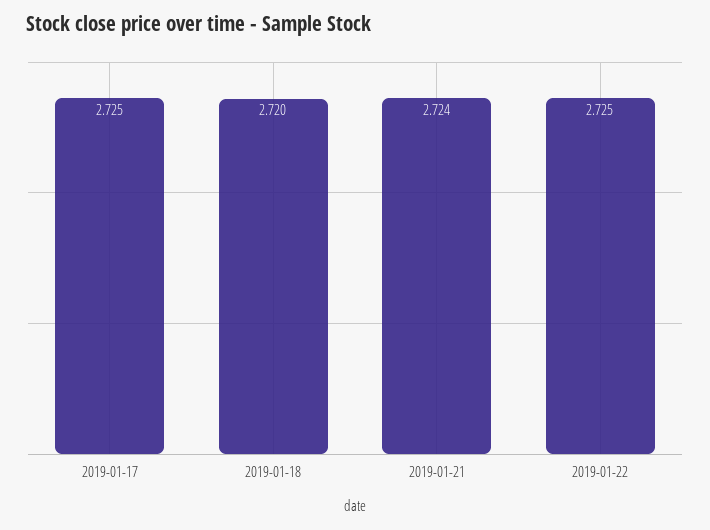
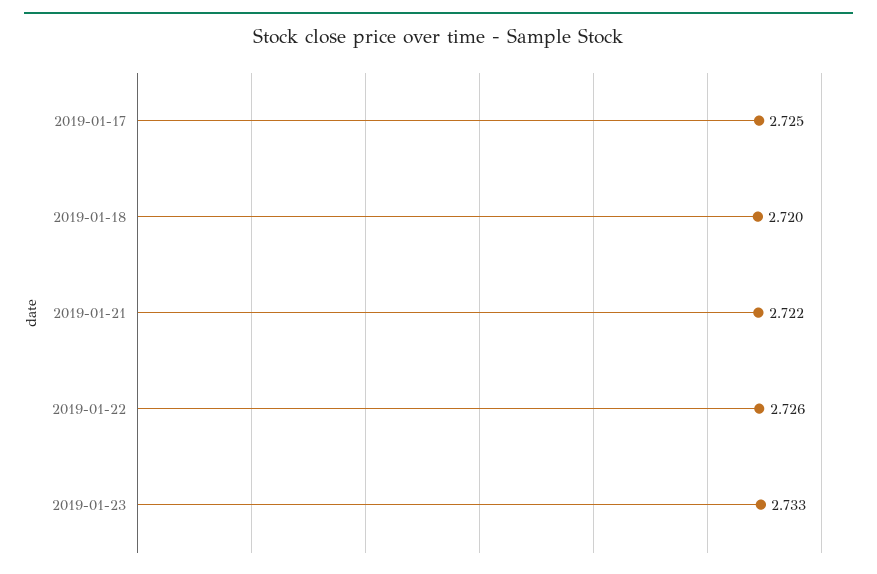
2019-01-21: 2.724 -> 2.722
2019-01-22: 2.725 -> 2.726
2019-01-23: none -> 2.733

